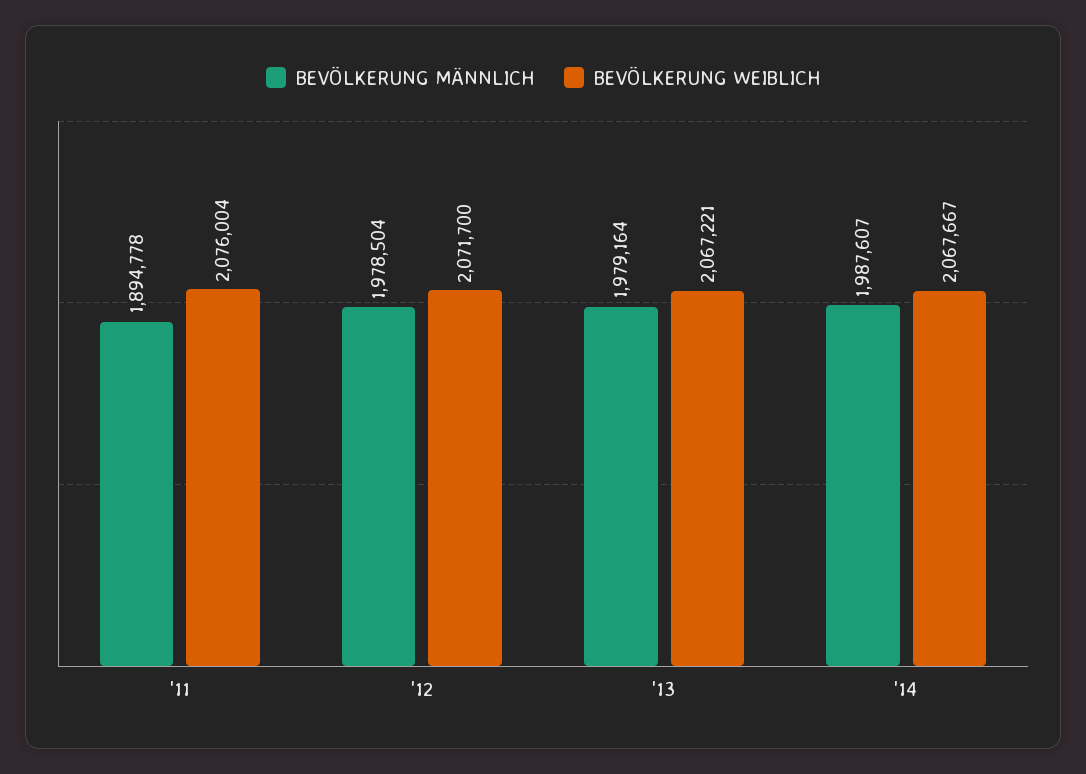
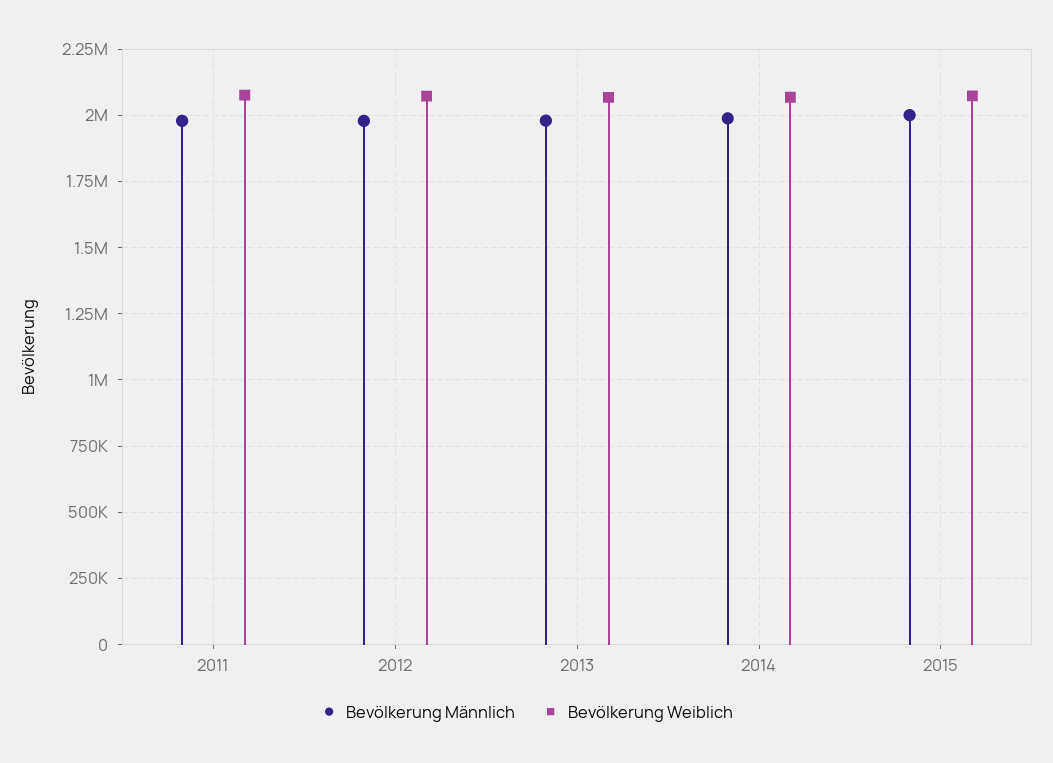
BEVÖLKERUNG MÄNNLICH, '11: 1894778 -> 1975000
BEVÖLKERUNG MÄNNLICH, 2015: none -> 2000000
BEVÖLKERUNG WEIBLICH, 2015: none -> 2075000

